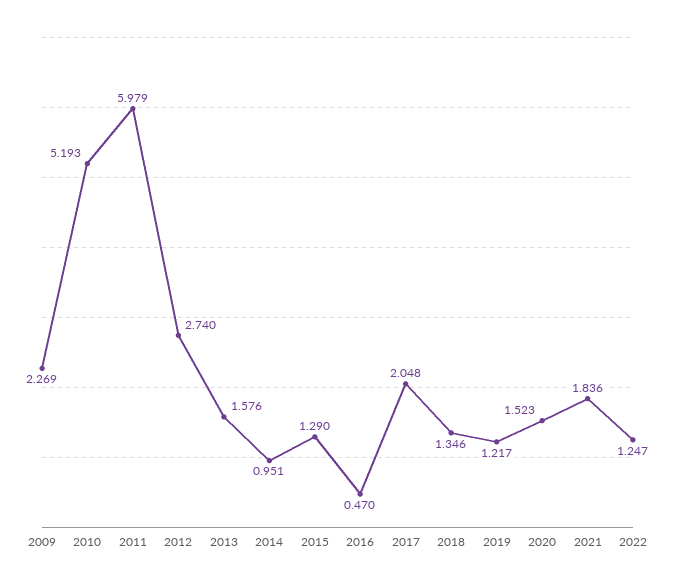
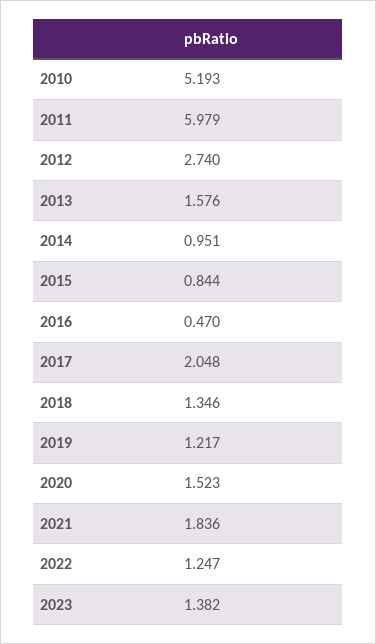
2009: 2.269 -> none
2015: 1.29 -> 0.844
2023: none -> 1.382

